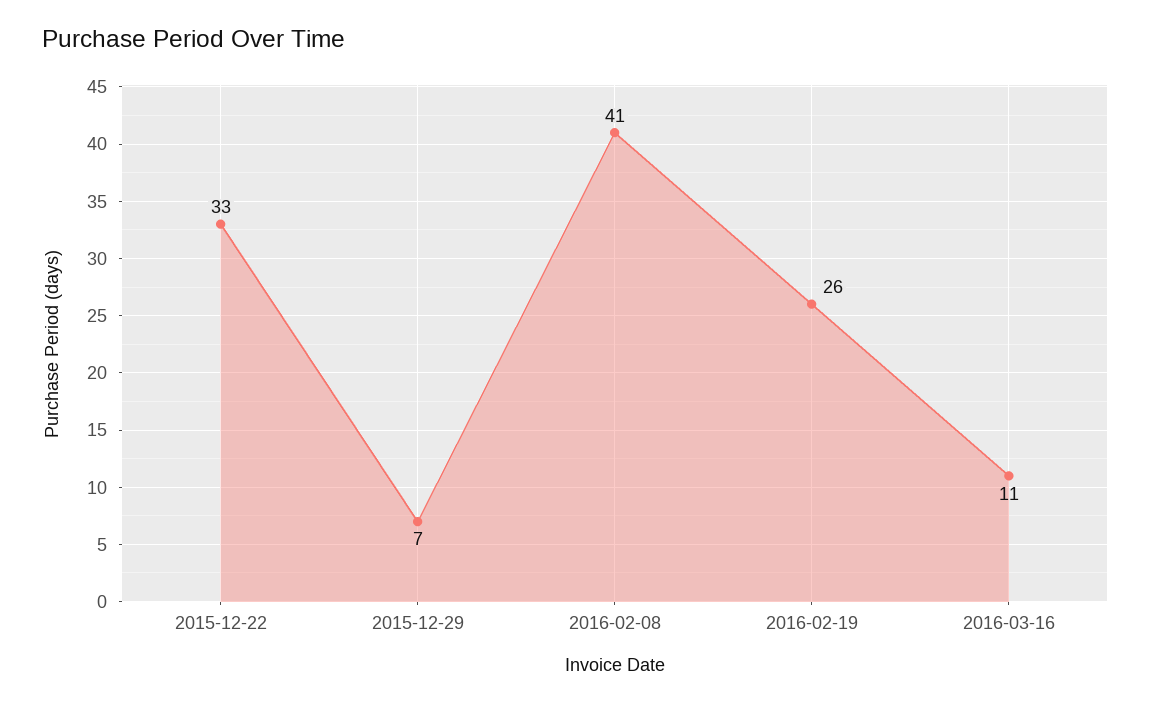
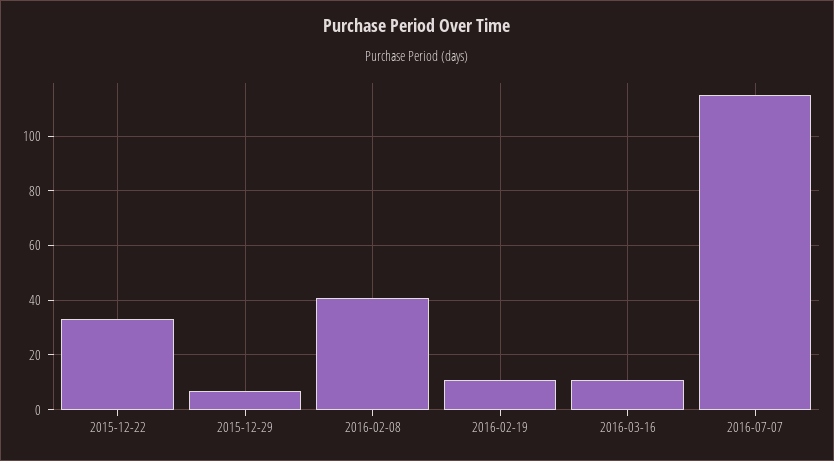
2016-02-19: 26 -> 10
2016-07-07: none -> 115

